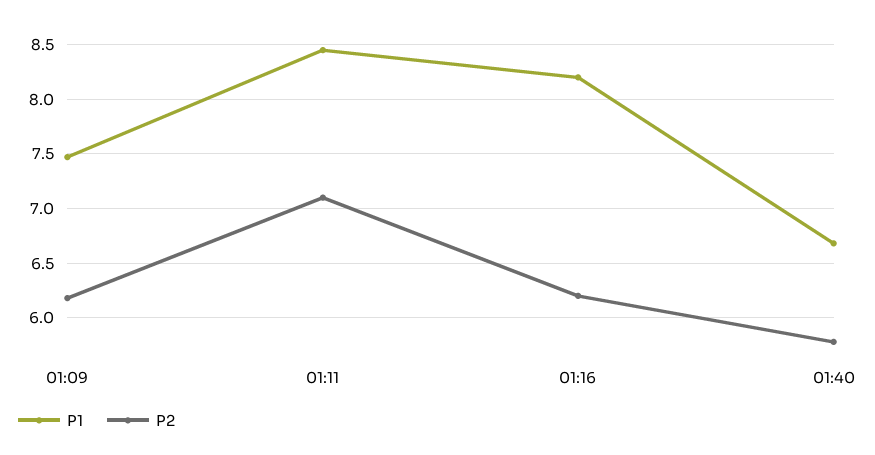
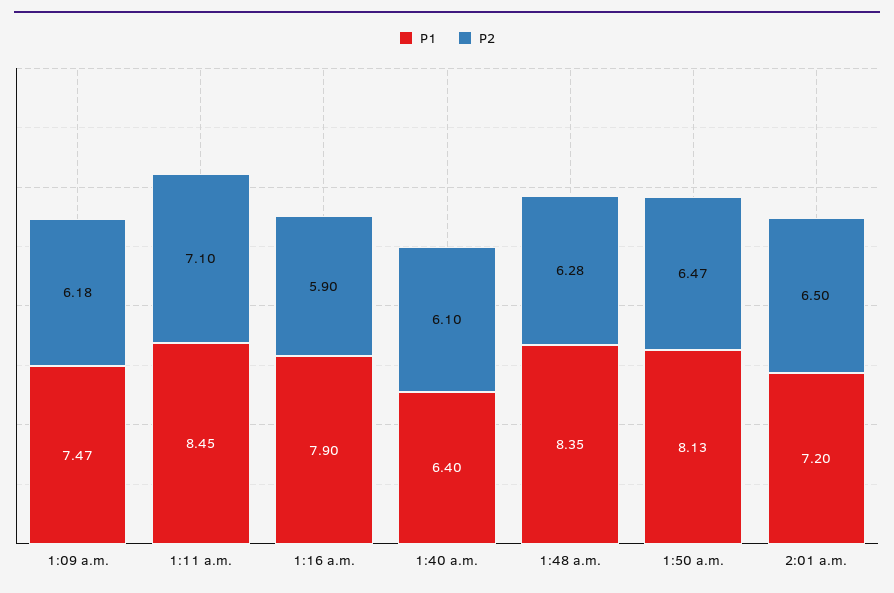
P1, 01:16: 8.2 -> 7.9
P2, 01:16: 6.2 -> 5.9
P1, 01:40: 6.7 -> 6.4
P2, 01:40: 5.8 -> 6.1
P1, 1:48 a.m.: none -> 8.35
P2, 1:48 a.m.: none -> 6.28
P1, 1:50 a.m.: none -> 8.13
P2, 1:50 a.m.: none -> 6.47
P1, 2:01 a.m.: none -> 7.2
P2, 2:01 a.m.: none -> 6.5

